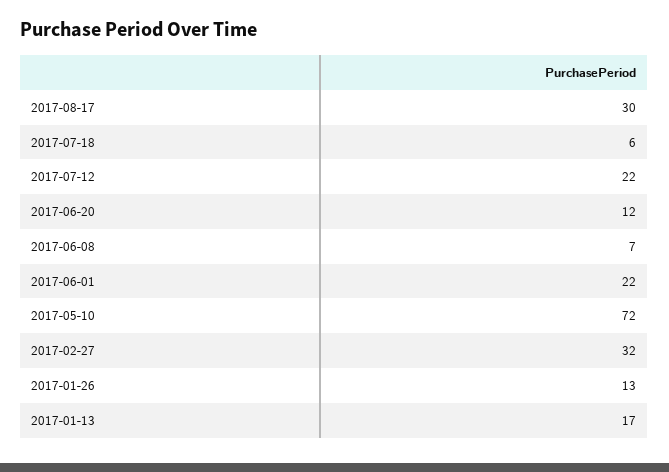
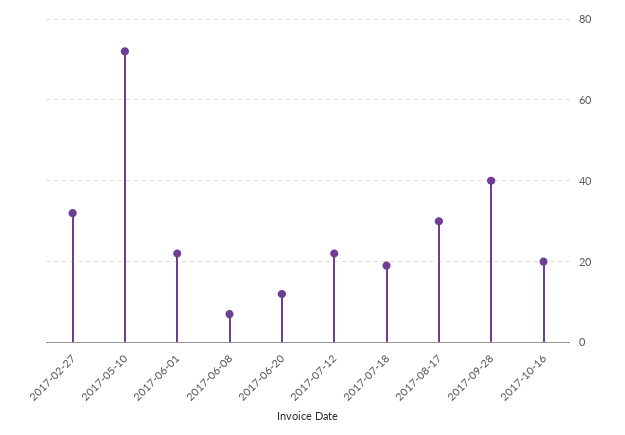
2017-07-18: 6 -> 20
2017-01-26: 13 -> none
2017-01-13: 17 -> none
2017-09-28: none -> 40
2017-10-16: none -> 20

